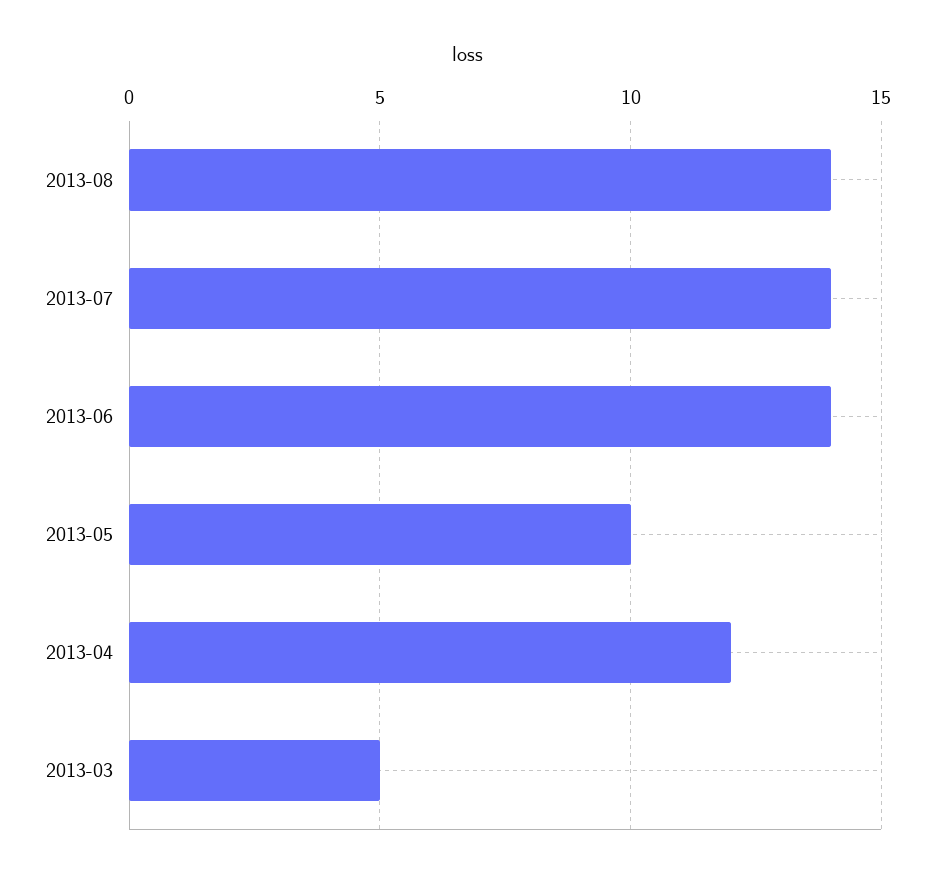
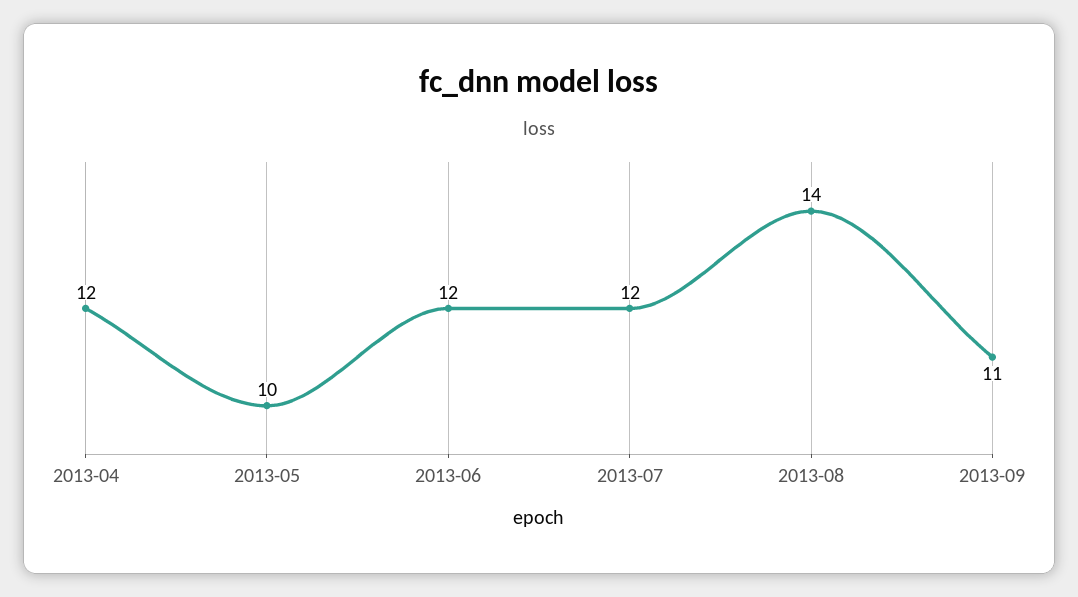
2013-07: 14 -> 12
2013-06: 14 -> 12
2013-03: 5 -> none
2013-09: none -> 11

